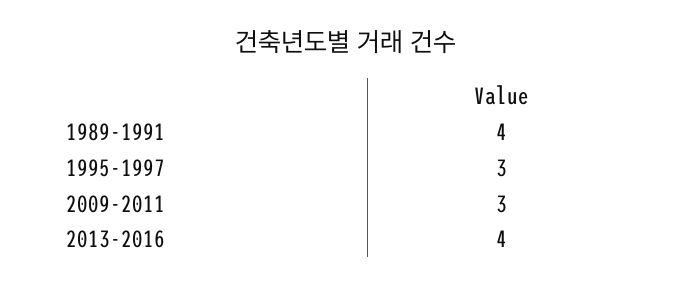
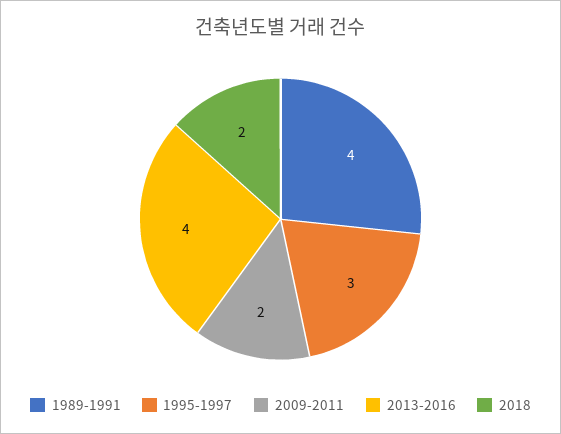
2009-2011: 3 -> 2
2018: none -> 2

